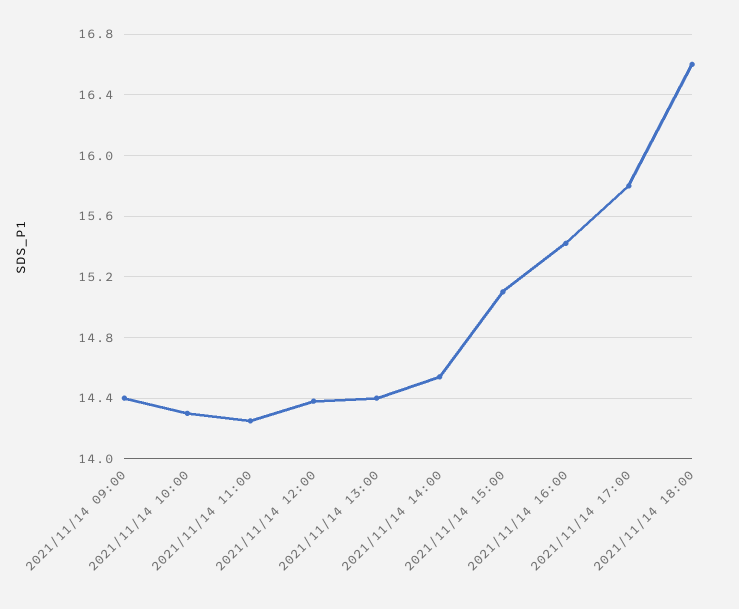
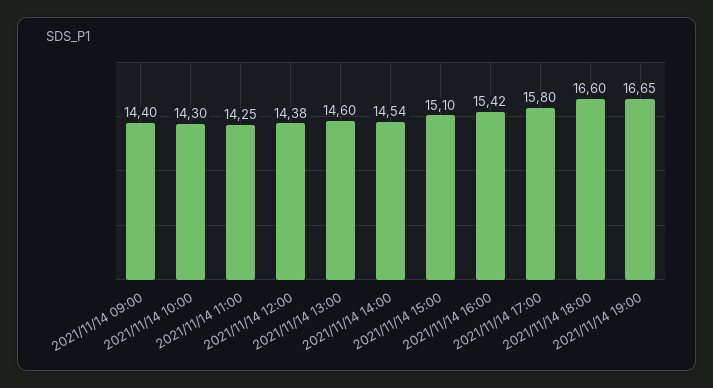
2021/11/14 13:00: 14.4 -> 14.6
2021/11/14 19:00: none -> 16.65

